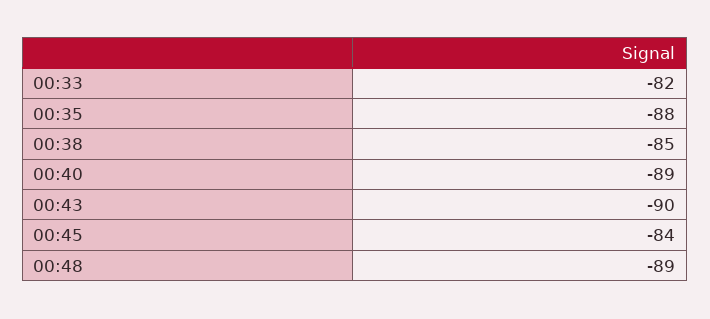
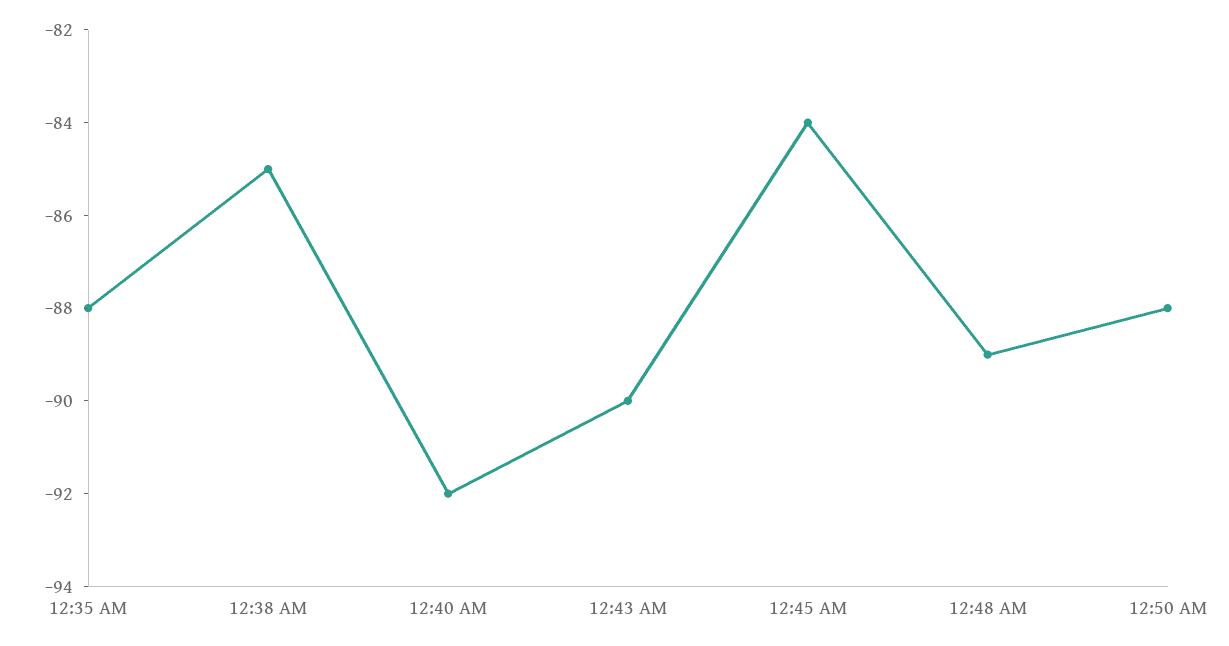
00:33: -82 -> none
00:40: -89 -> -92
12:50 AM: none -> -88

